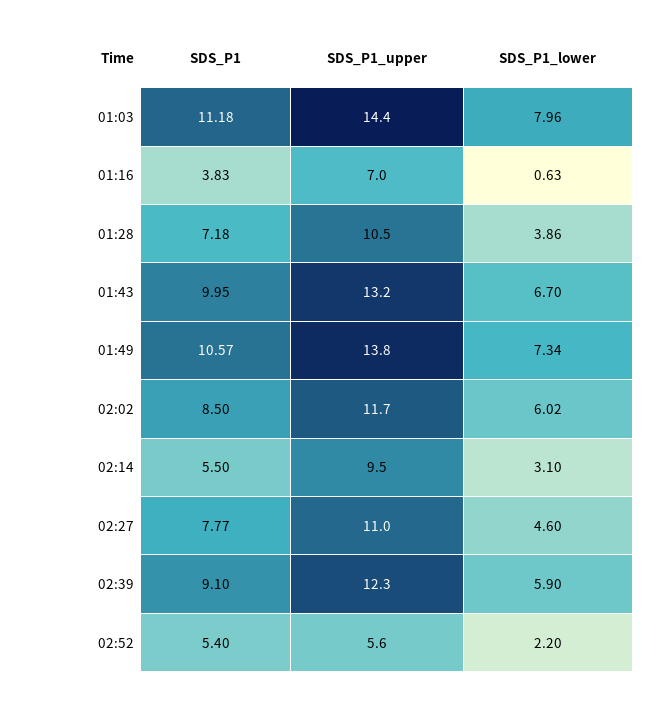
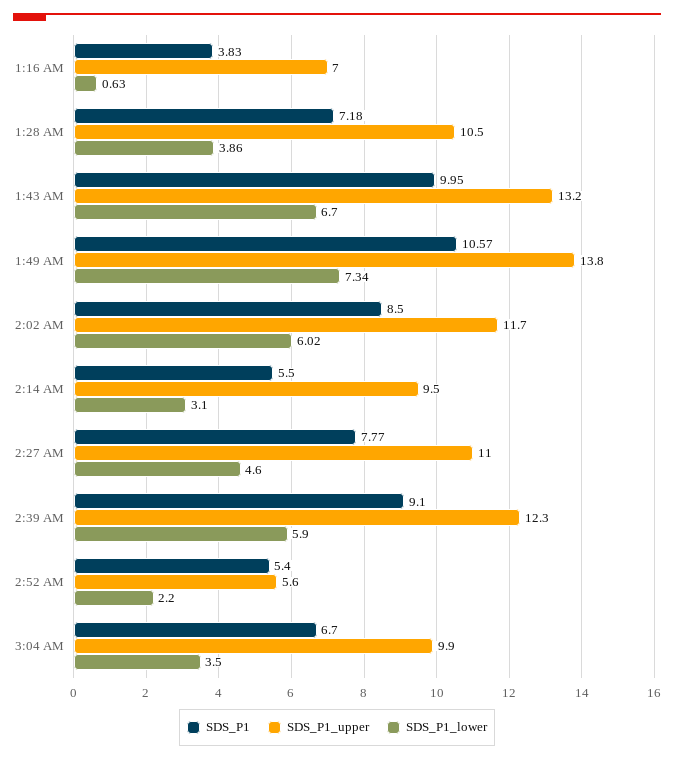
SDS_P1, 01:03: 11.18 -> none
SDS_P1_upper, 01:03: 14.4 -> none
SDS_P1_lower, 01:03: 7.96 -> none
SDS_P1, 3:04 AM: none -> 6.7
SDS_P1_upper, 3:04 AM: none -> 9.9
SDS_P1_lower, 3:04 AM: none -> 3.5

